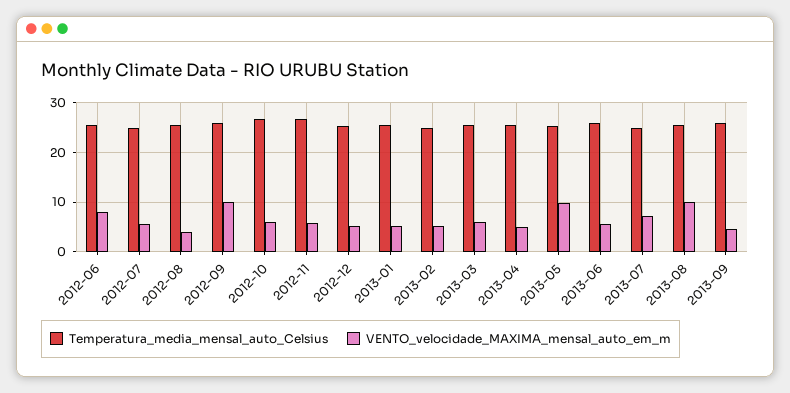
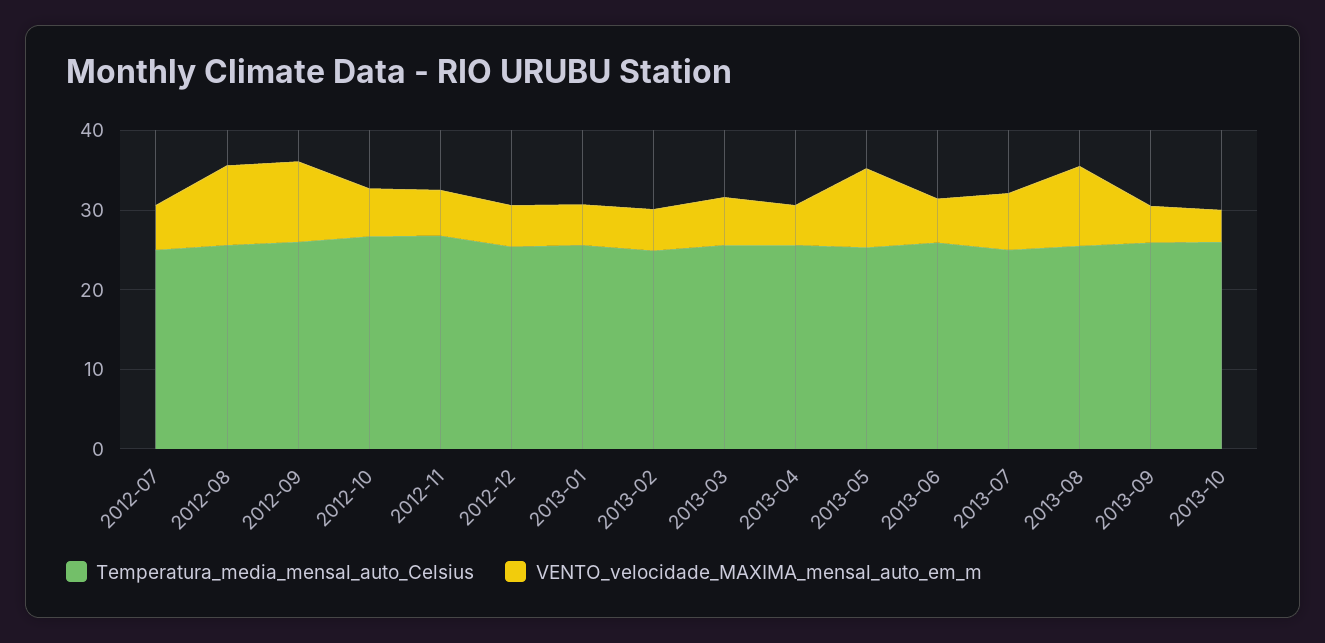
Temperatura_media_mensal_auto_Celsius, 2012-06: 26 -> none
VENTO_velocidade_MAXIMA_mensal_auto_em_m, 2012-06: 8 -> none
VENTO_velocidade_MAXIMA_mensal_auto_em_m, 2012-08: 4 -> 10
Temperatura_media_mensal_auto_Celsius, 2013-10: none -> 26
VENTO_velocidade_MAXIMA_mensal_auto_em_m, 2013-10: none -> 4

